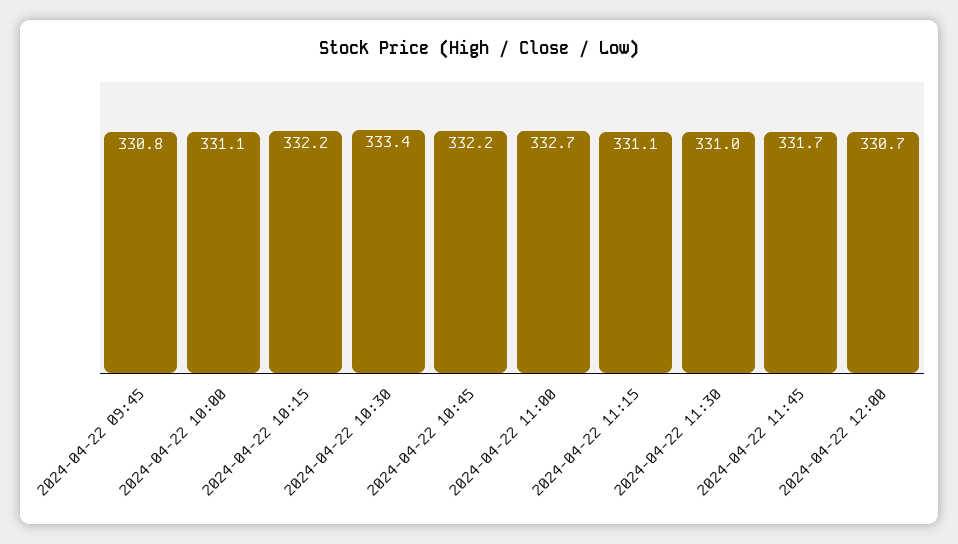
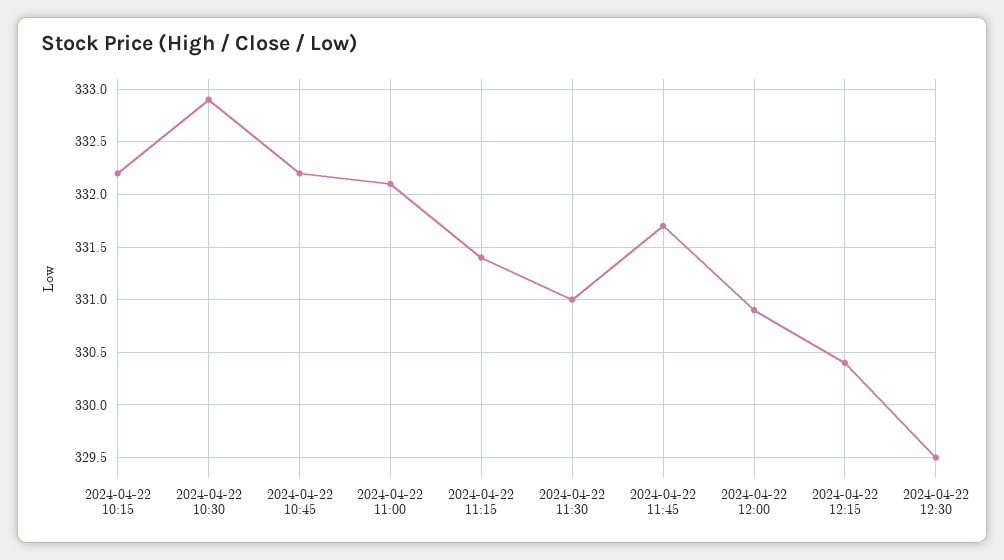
2024-04-22 09:45: 330.8 -> none
2024-04-22 10:00: 331.1 -> none
2024-04-22 10:30: 333.4 -> 332.9
2024-04-22 11:00: 332.7 -> 332.1
2024-04-22 11:15: 331.1 -> 331.4
2024-04-22 12:00: 330.7 -> 330.9
2024-04-22 12:15: none -> 330.4
2024-04-22 12:30: none -> 329.5

